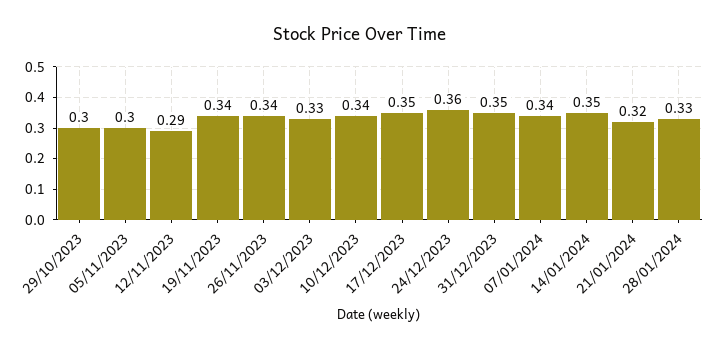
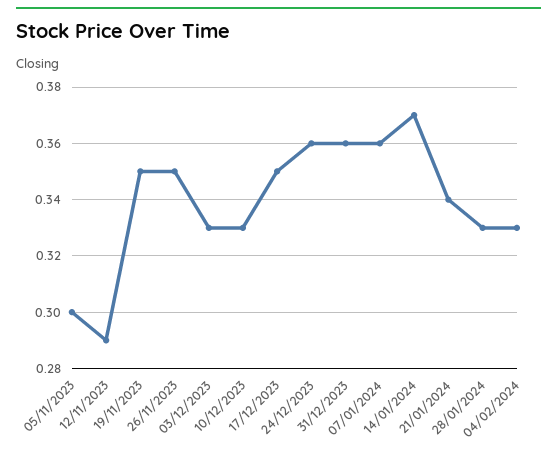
29/10/2023: 0.3 -> none
19/11/2023: 0.34 -> 0.35
26/11/2023: 0.34 -> 0.35
10/12/2023: 0.34 -> 0.33
31/12/2023: 0.35 -> 0.36
07/01/2024: 0.34 -> 0.36
14/01/2024: 0.35 -> 0.37
21/01/2024: 0.32 -> 0.34
04/02/2024: none -> 0.33

